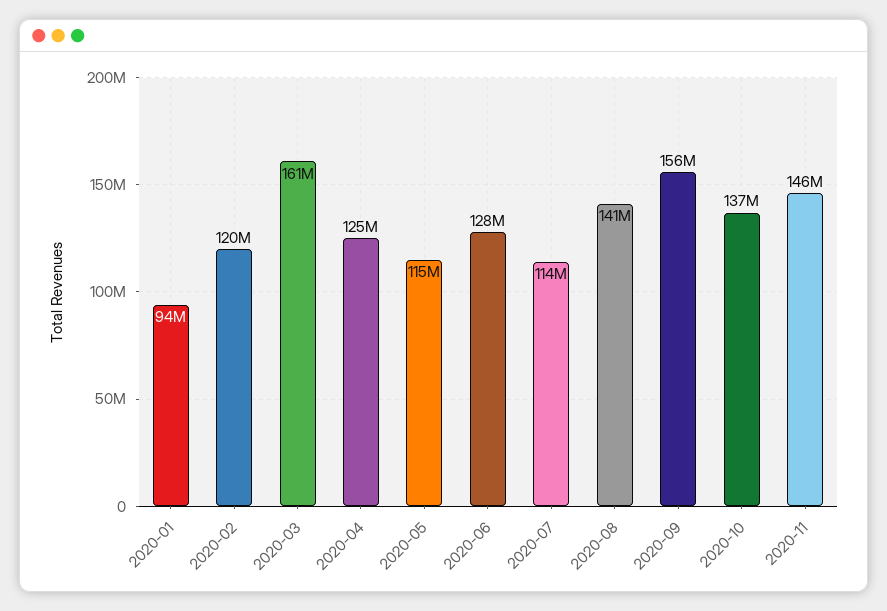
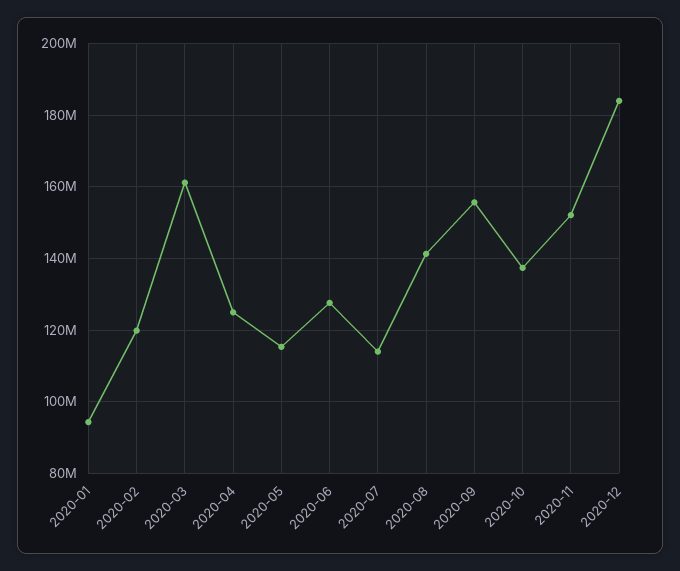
2020-11: 146000000 -> 152000000
2020-12: none -> 184000000

